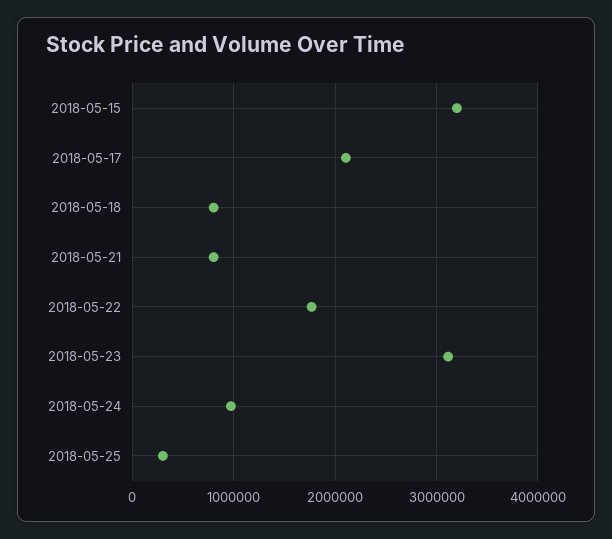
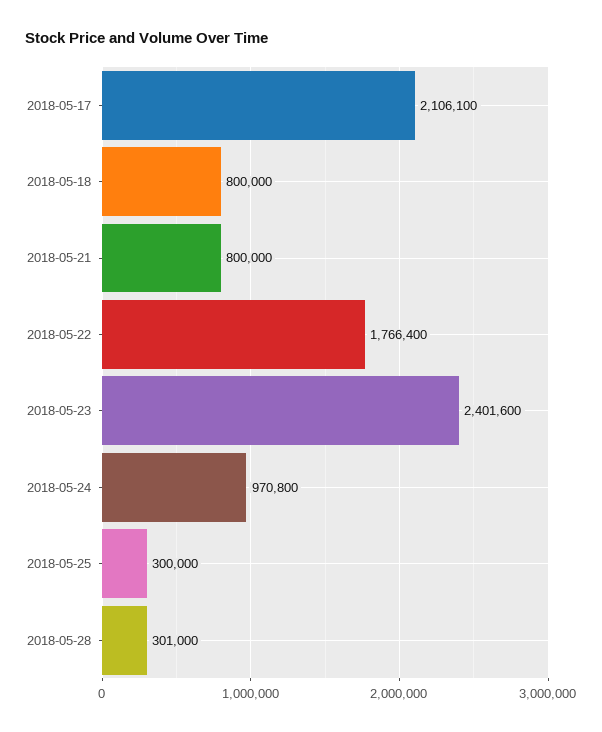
2018-05-15: 3200000 -> none
2018-05-23: 3100000 -> 2401600
2018-05-28: none -> 301000

